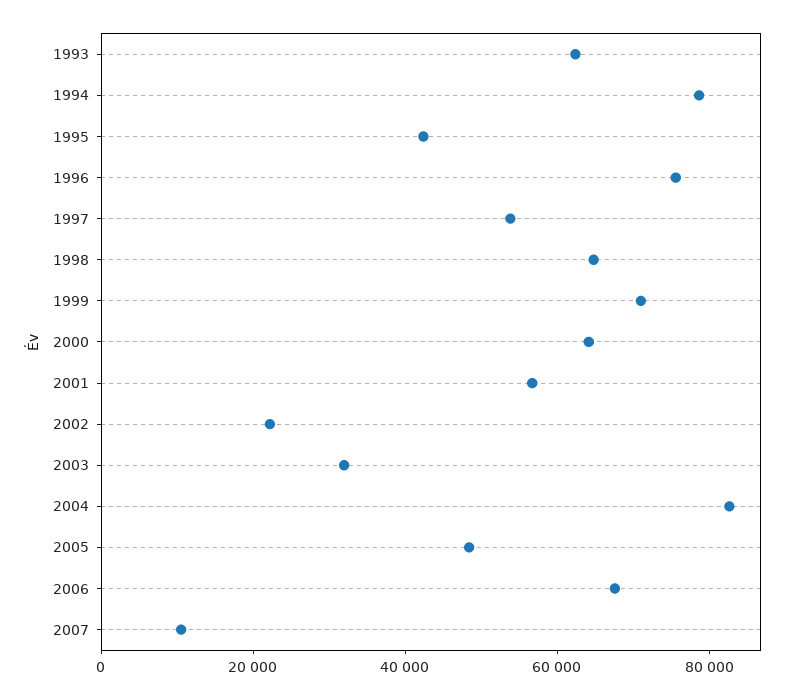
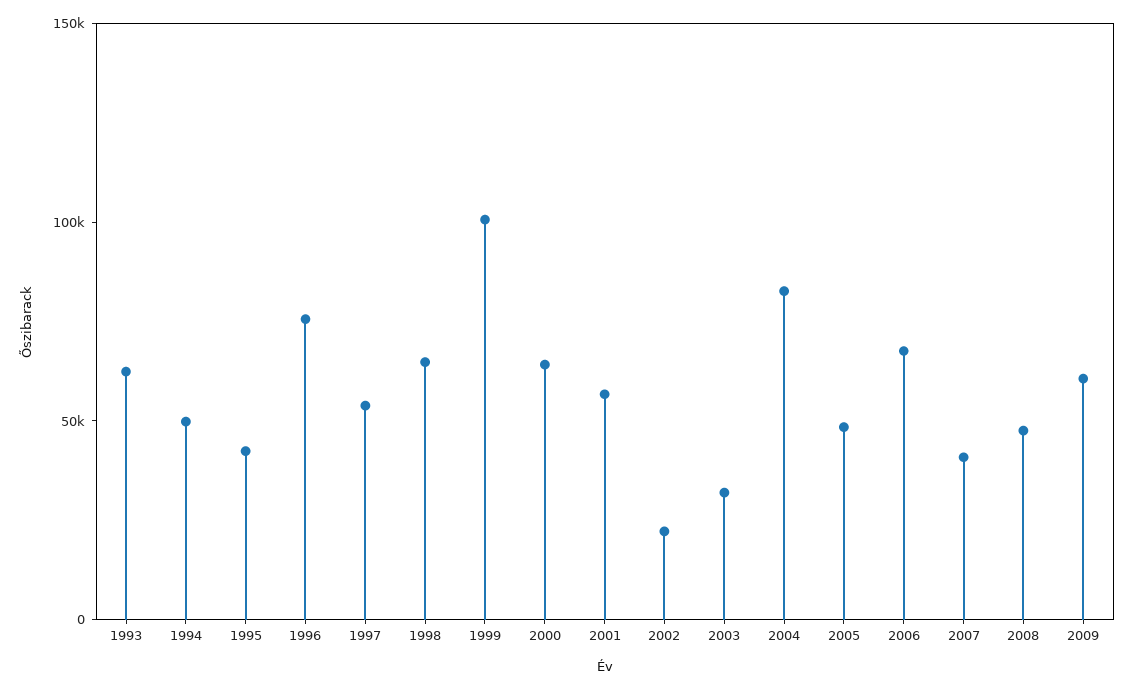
1994: 80000 -> 50000
1999: 70000 -> 100000
2007: 10000 -> 40000
2008: none -> 50000
2009: none -> 60000

